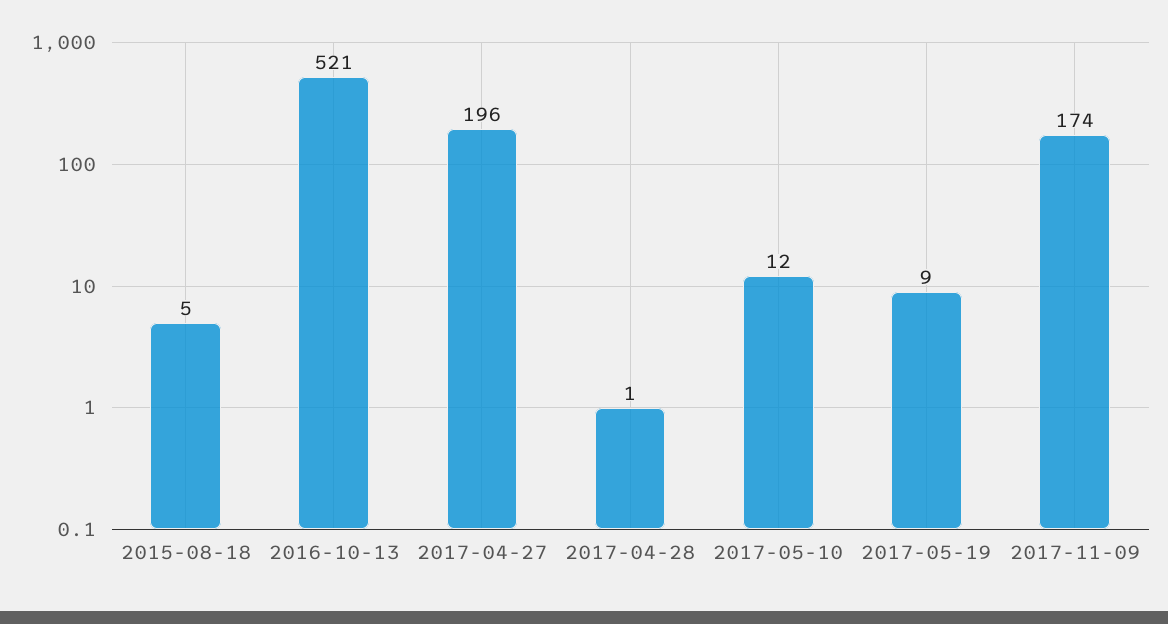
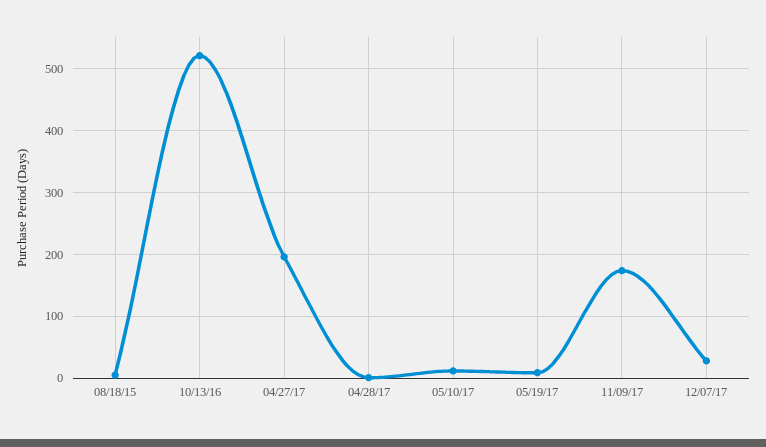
12/07/17: none -> 30

